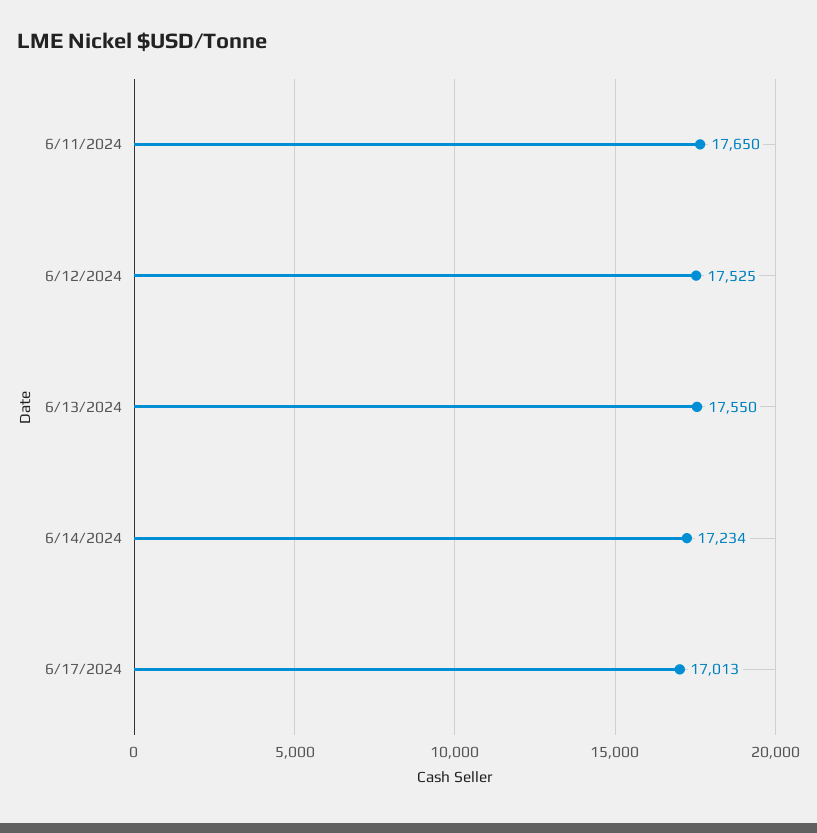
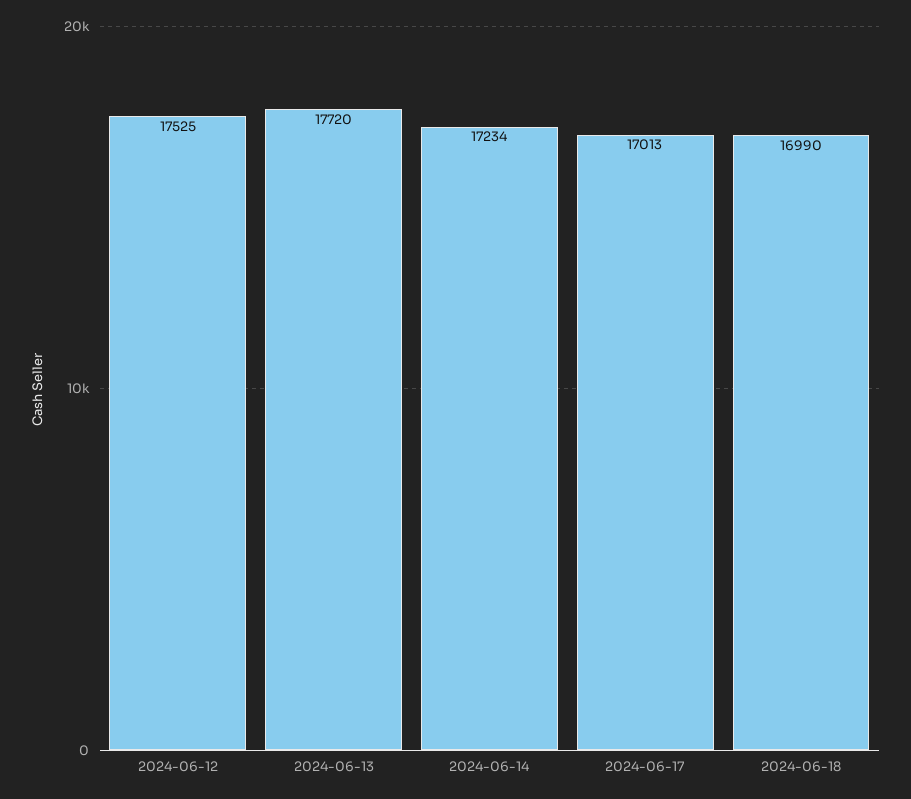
6/11/2024: 17650 -> none
6/13/2024: 17550 -> 17720
2024-06-18: none -> 16990

